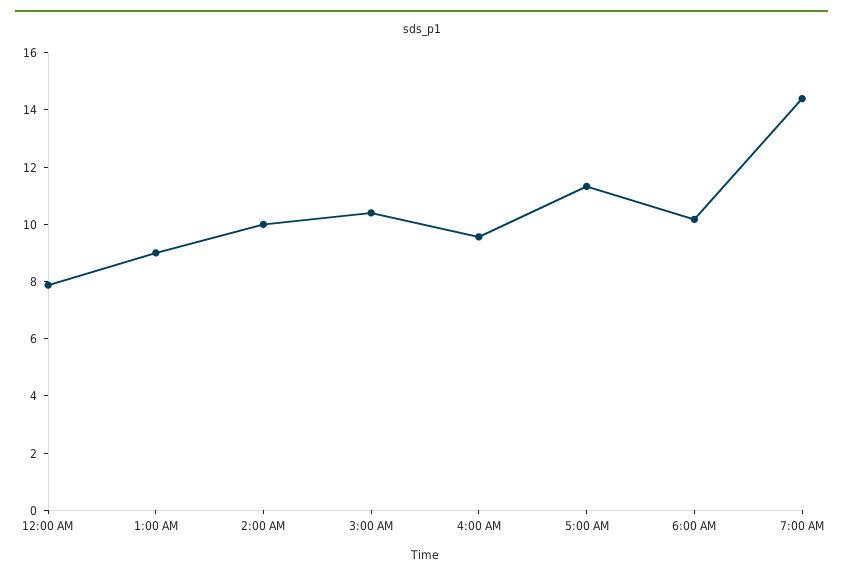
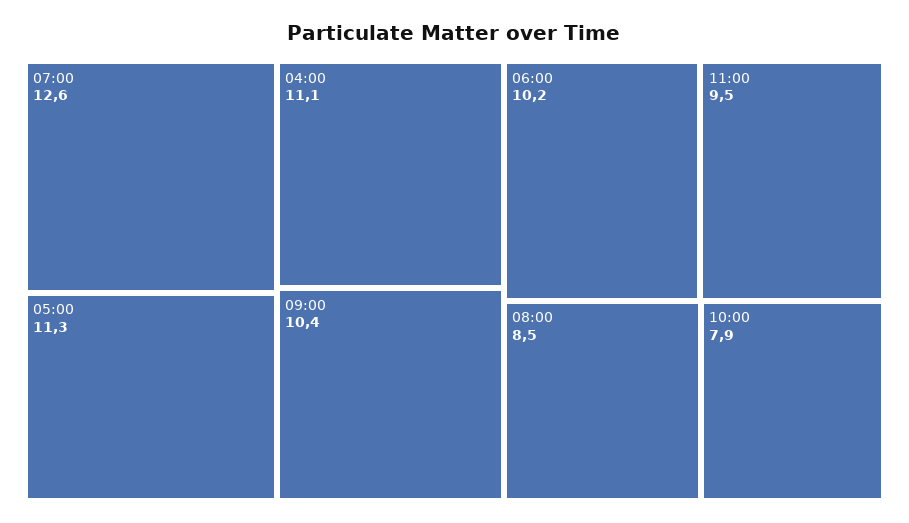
12:00 AM: 8 -> none
1:00 AM: 9 -> none
2:00 AM: 10 -> none
3:00 AM: 10.5 -> none
4:00 AM: 9.5 -> 11.1
7:00 AM: 14.5 -> 12.6
09:00: none -> 10.4
11:00: none -> 9.5
08:00: none -> 8.5
10:00: none -> 7.9

